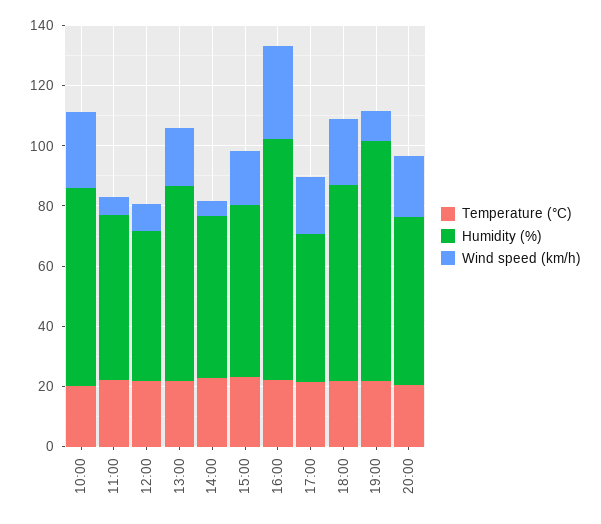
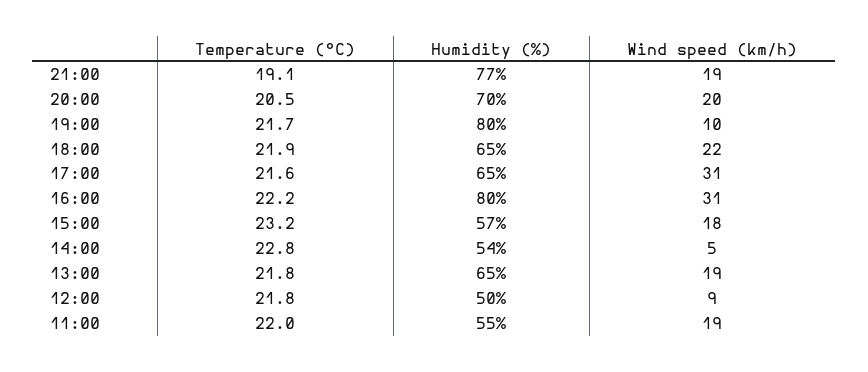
Temperature (°C), 10:00: 20 -> none
Humidity (%), 10:00: 65 -> none
Wind speed (km/h), 10:00: 25 -> none
Wind speed (km/h), 11:00: 5 -> 19
Humidity (%), 17:00: 50 -> 65
Wind speed (km/h), 17:00: 20 -> 31
Humidity (%), 20:00: 55 -> 70
Temperature (°C), 21:00: none -> 19.1
Humidity (%), 21:00: none -> 77
Wind speed (km/h), 21:00: none -> 19

